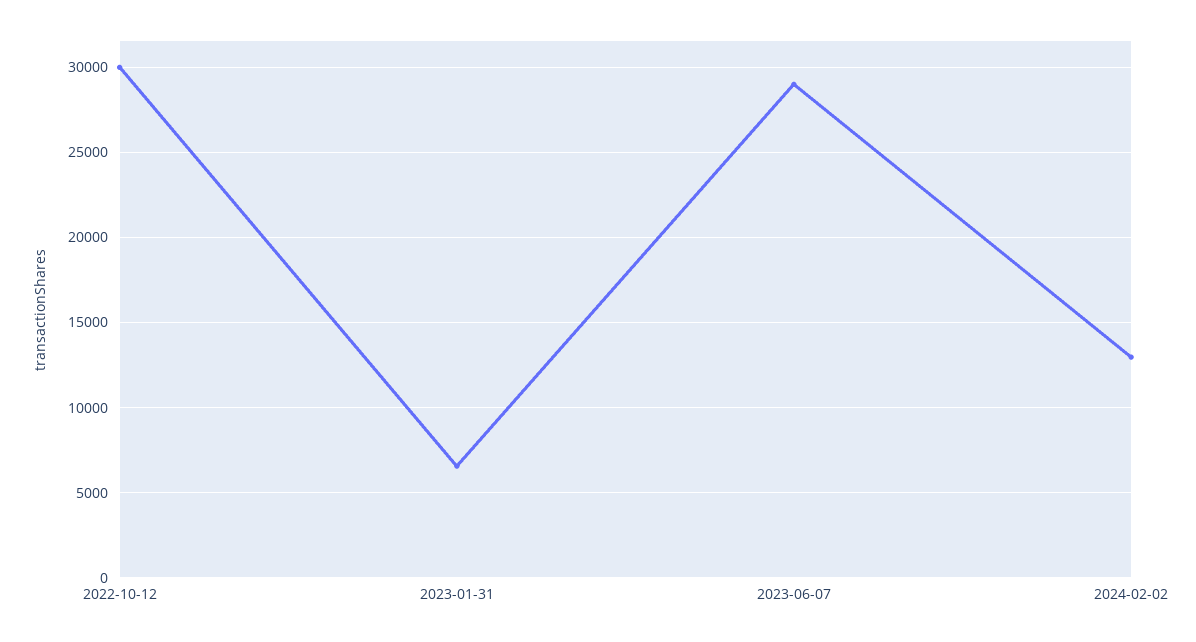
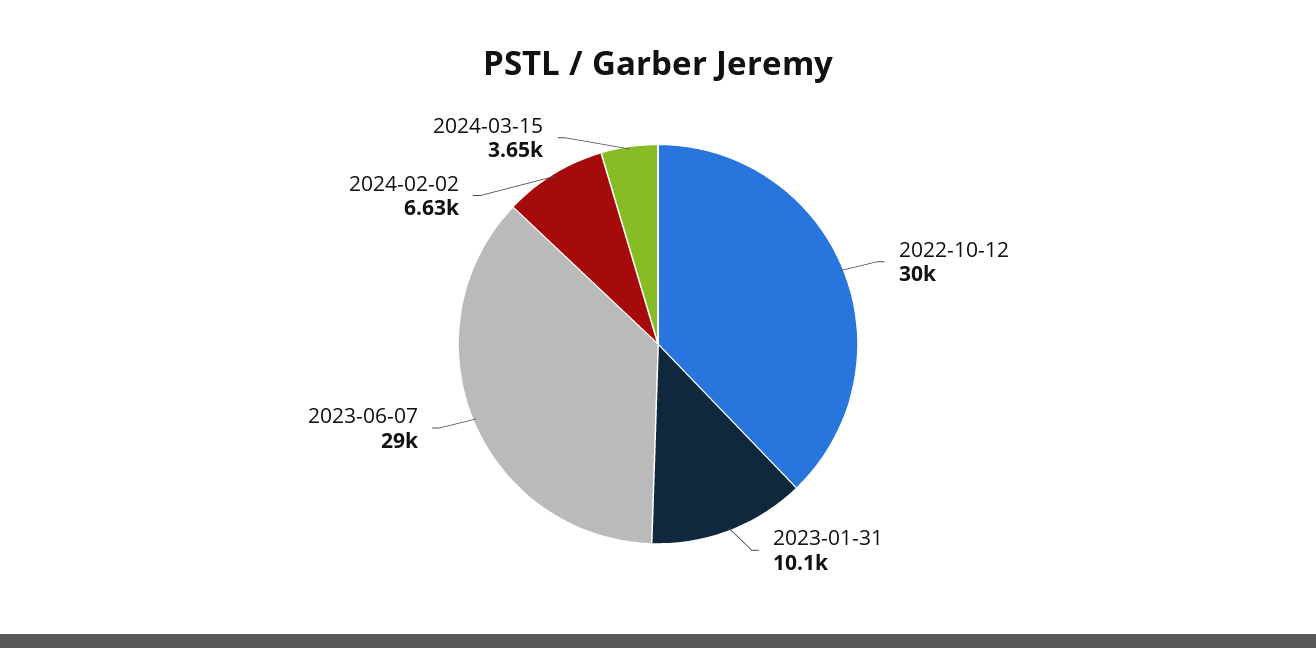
2023-01-31: 6500 -> 10100
2024-02-02: 13000 -> 6630
2024-03-15: none -> 3650

